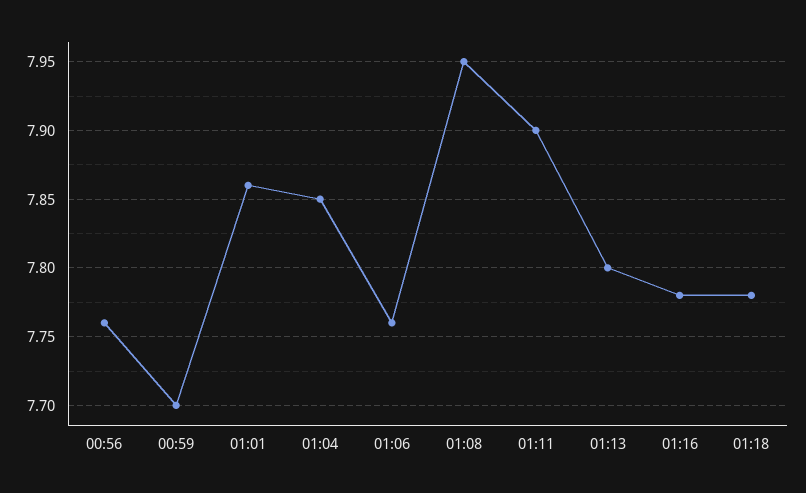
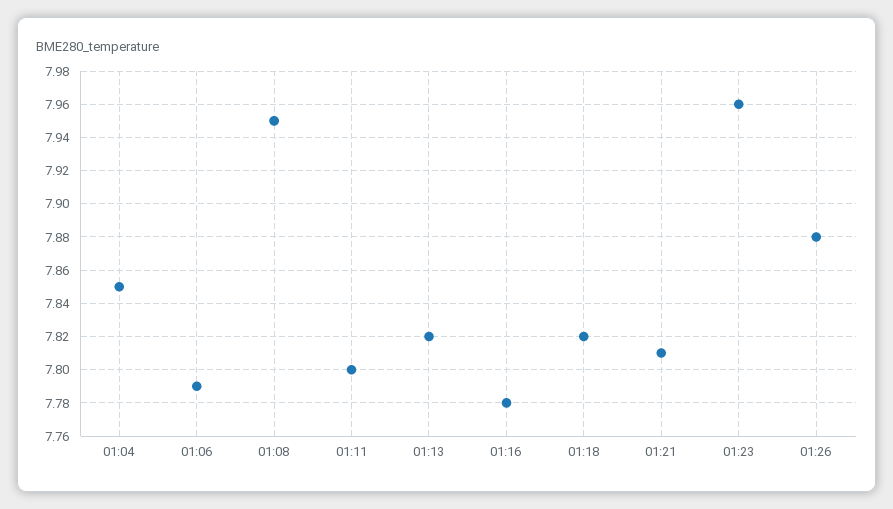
00:56: 7.76 -> none
00:59: 7.7 -> none
01:01: 7.86 -> none
01:06: 7.76 -> 7.79
01:11: 7.9 -> 7.8
01:13: 7.8 -> 7.82
01:18: 7.78 -> 7.82
01:21: none -> 7.81
01:23: none -> 7.96
01:26: none -> 7.88

